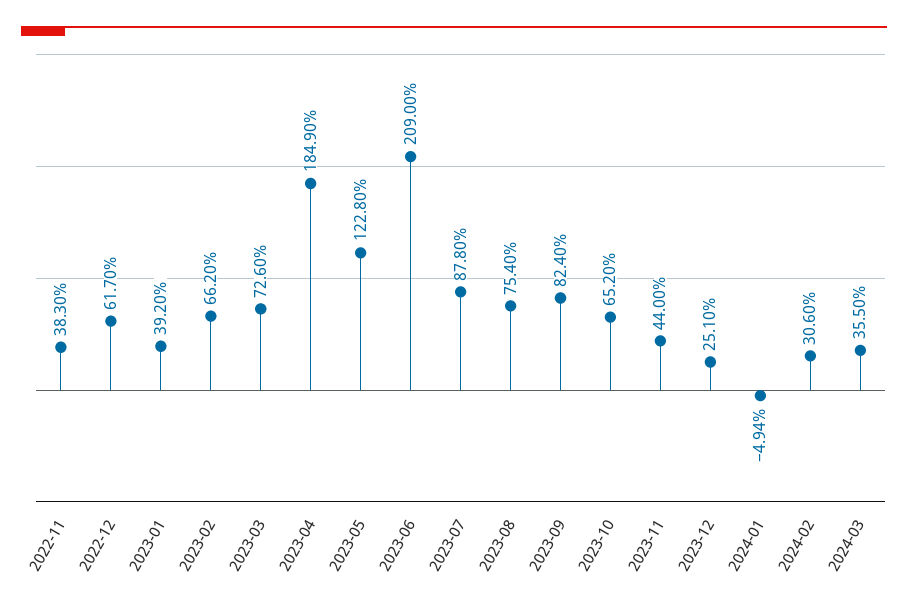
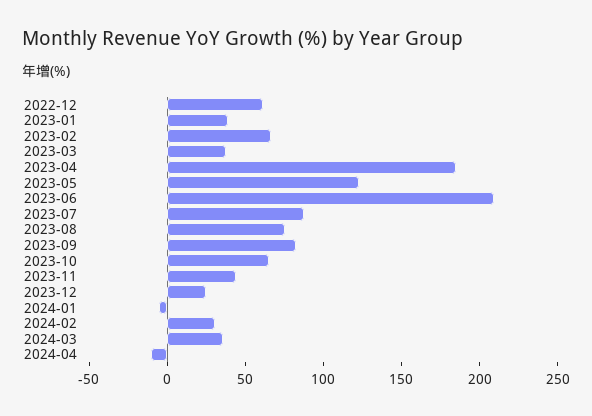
2022-11: 38.3 -> none
2023-03: 72.6 -> 40
2024-04: none -> -10

